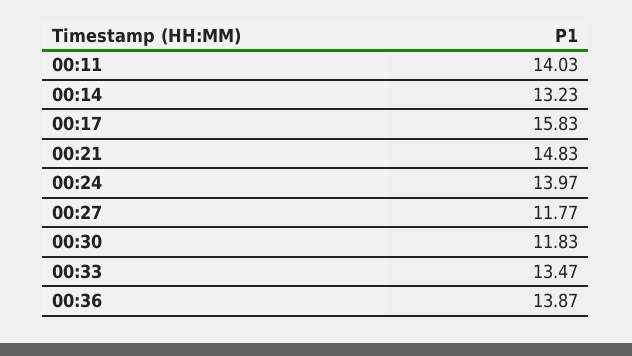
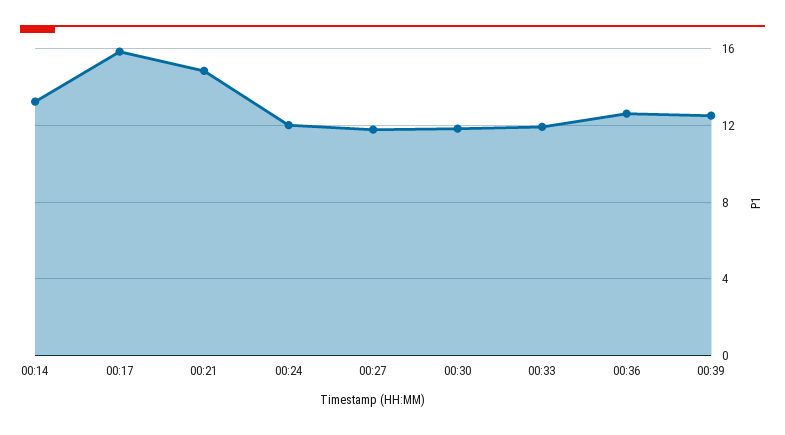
00:11: 14.03 -> none
00:24: 13.97 -> 12
00:33: 13.47 -> 12
00:36: 13.87 -> 12.5
00:39: none -> 12.5

